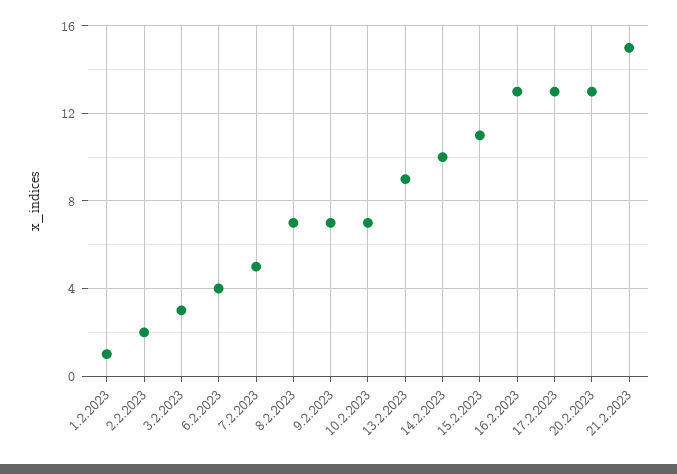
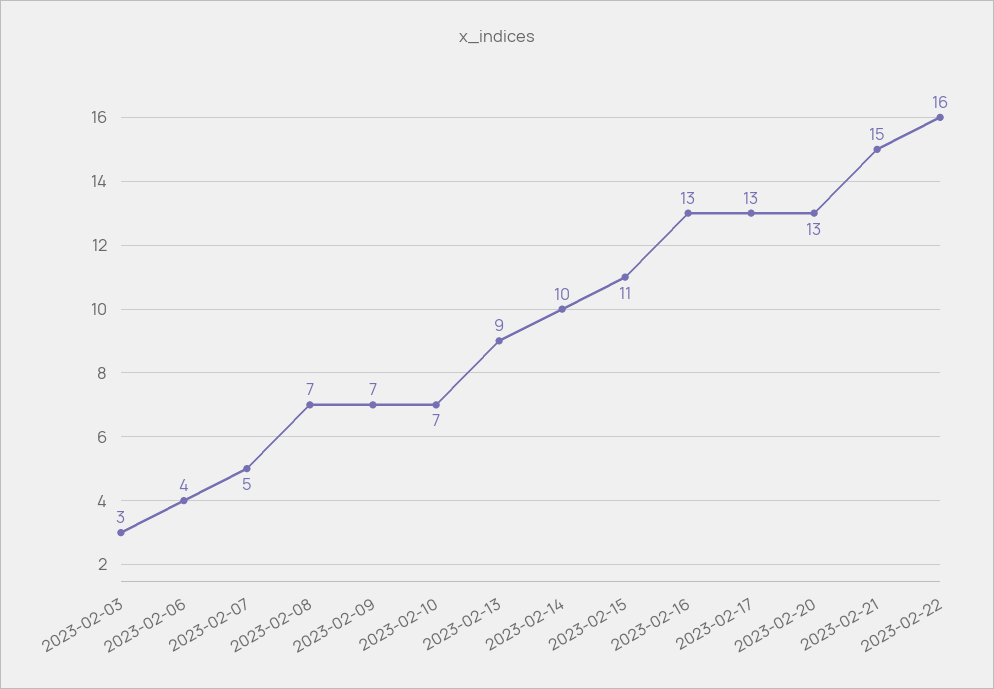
1.2.2023: 1 -> none
2.2.2023: 2 -> none
2023-02-22: none -> 16

